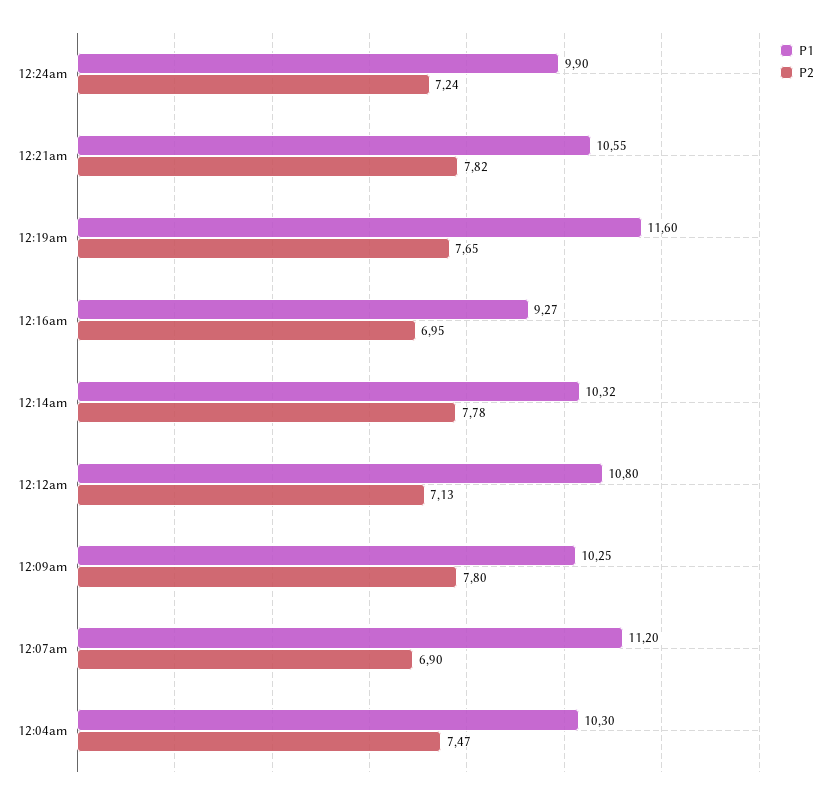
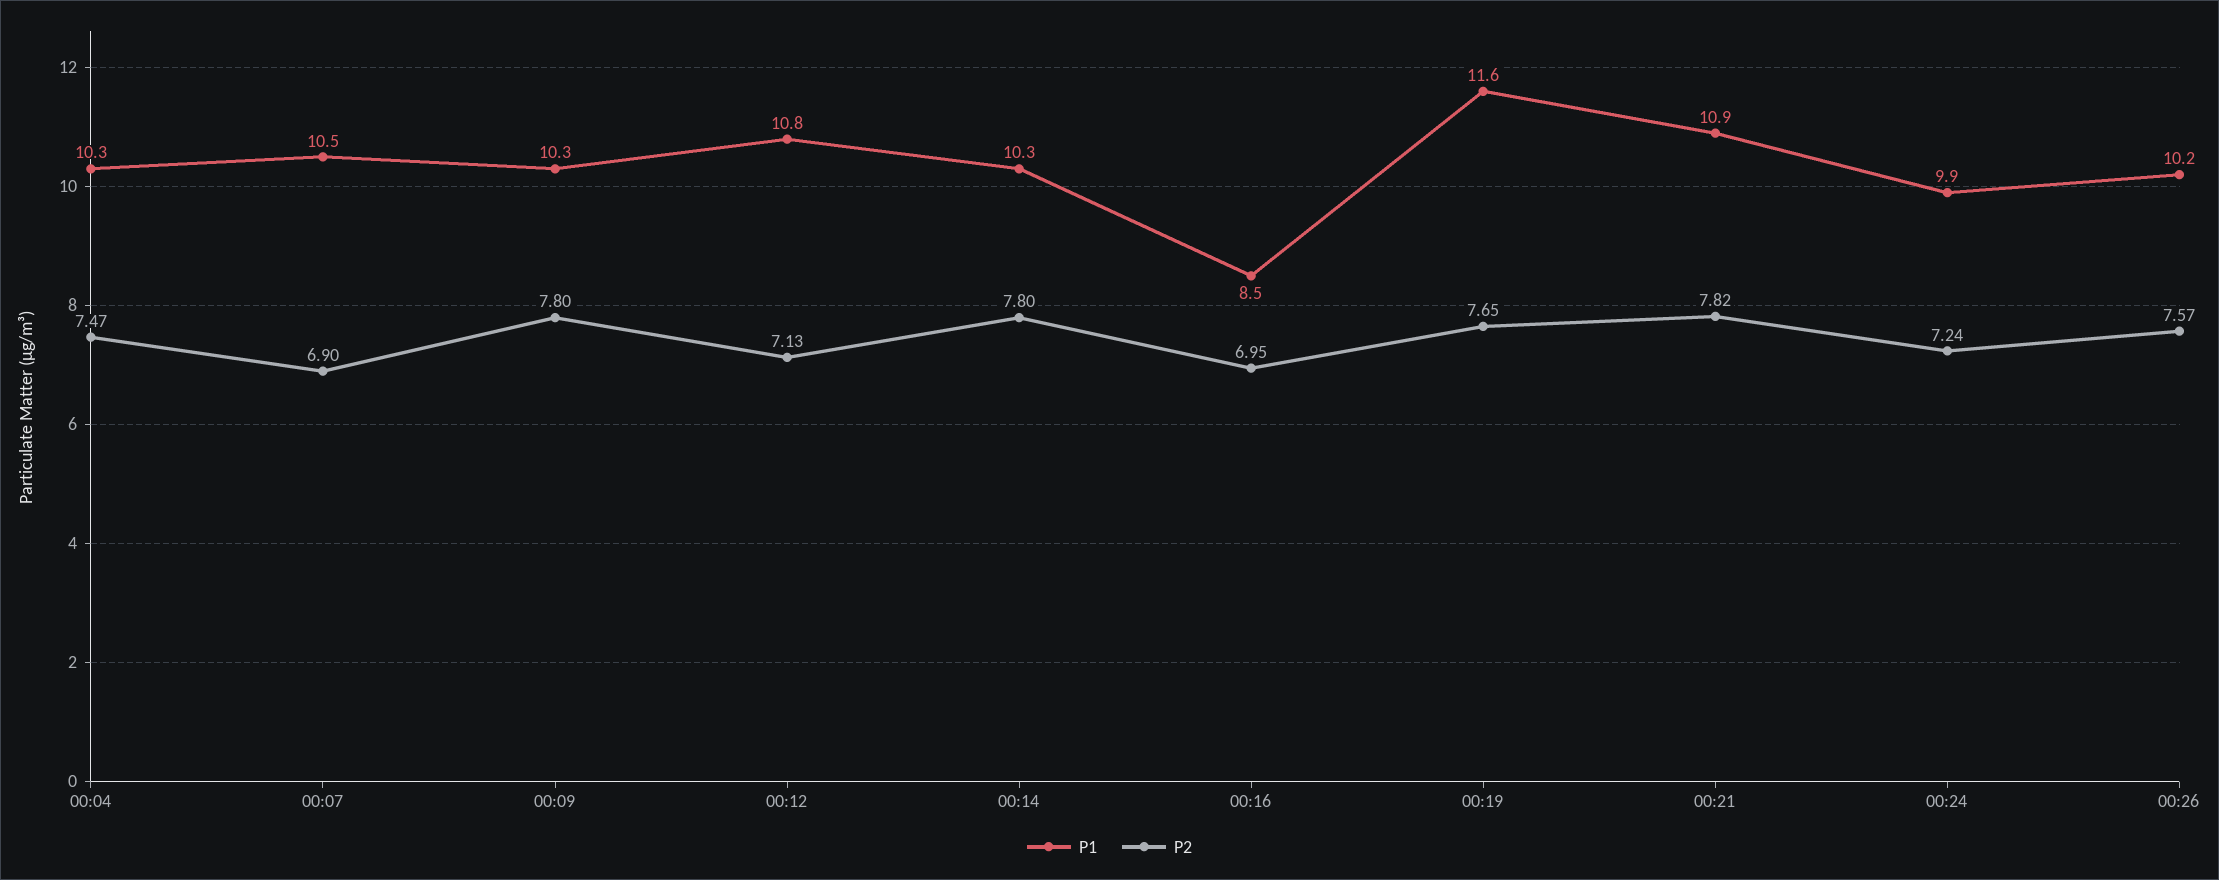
P1, 12:21am: 10.55 -> 10.9
P1, 12:16am: 9.27 -> 8.5
P2, 12:14am: 7.78 -> 7.8
P1, 12:07am: 11.2 -> 10.5
P1, 00:26: none -> 10.2
P2, 00:26: none -> 7.57

